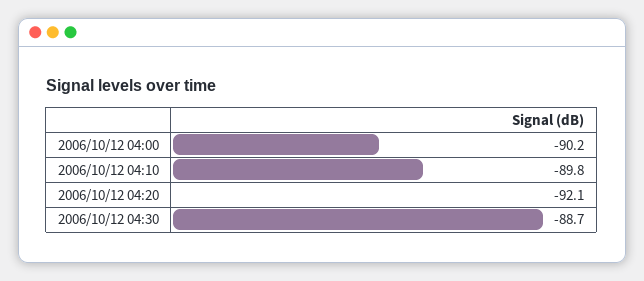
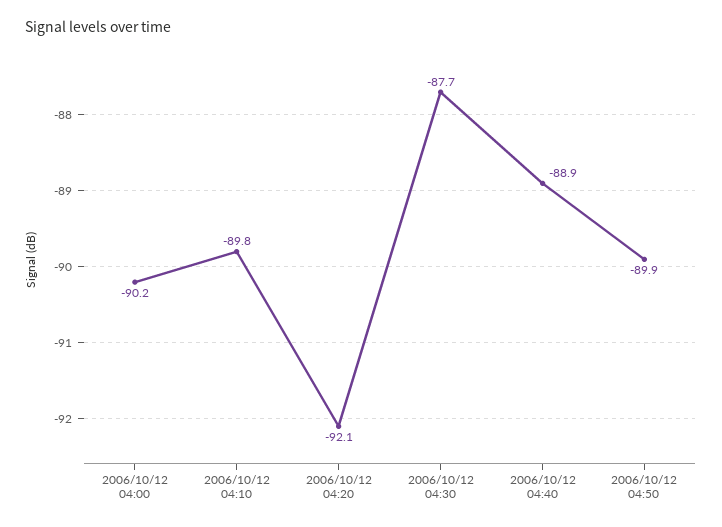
2006/10/12 04:30: -88.7 -> -87.7
2006/10/12 04:40: none -> -88.9
2006/10/12 04:50: none -> -89.9

